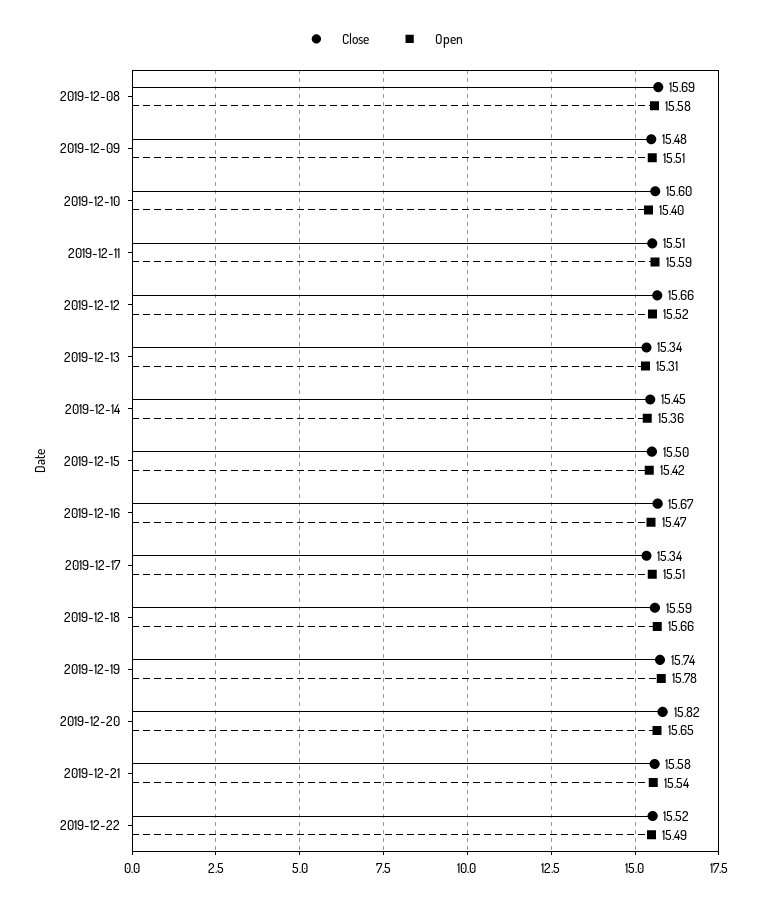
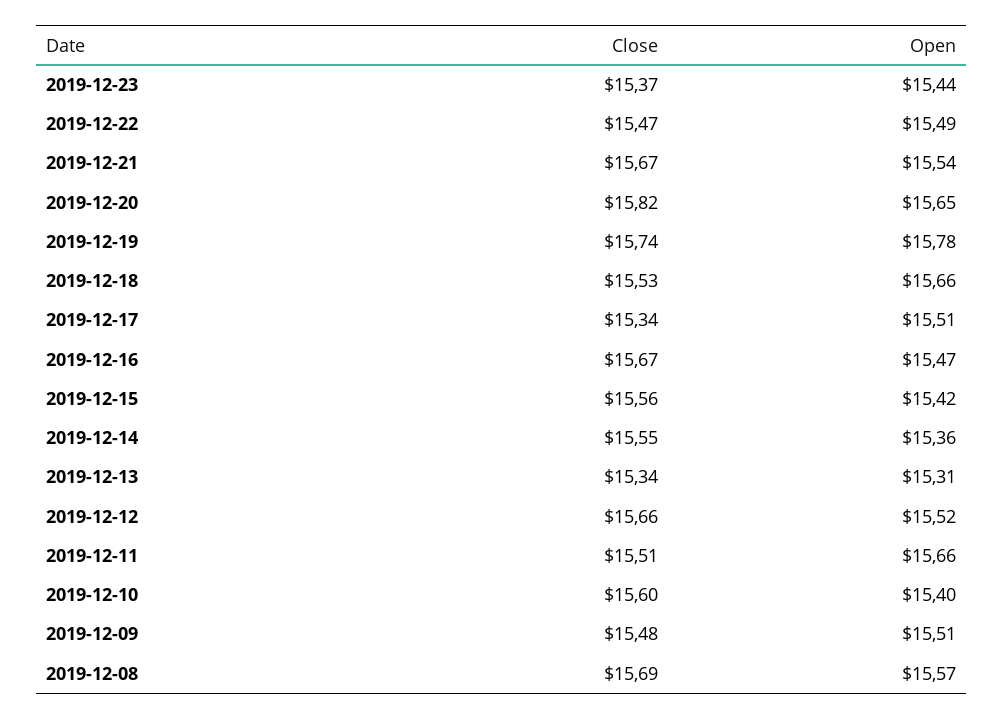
Open, 2019-12-08: 15.58 -> 15.57
Open, 2019-12-11: 15.59 -> 15.66
Close, 2019-12-14: 15.45 -> 15.55
Close, 2019-12-15: 15.5 -> 15.56
Close, 2019-12-18: 15.59 -> 15.53
Close, 2019-12-21: 15.58 -> 15.67
Close, 2019-12-22: 15.52 -> 15.47
Close, 2019-12-23: none -> 15.37
Open, 2019-12-23: none -> 15.44

